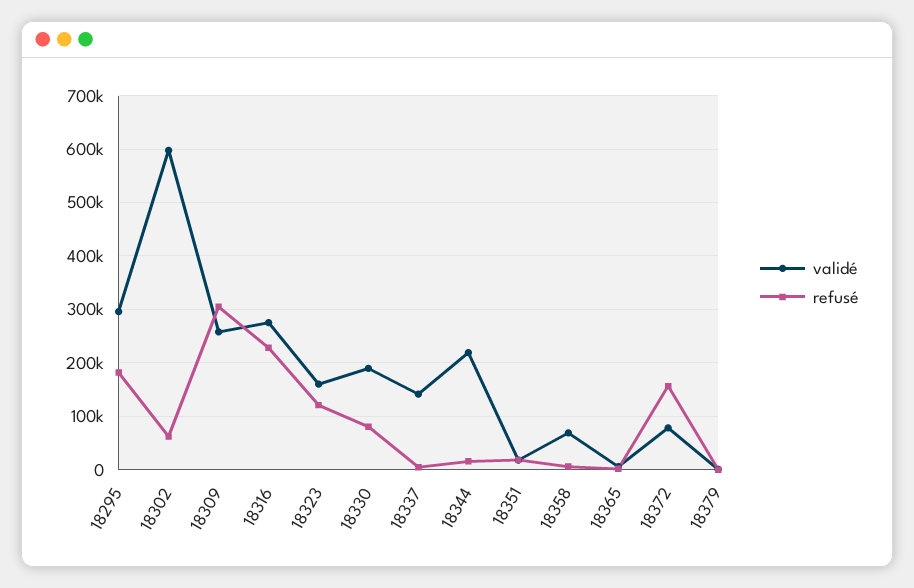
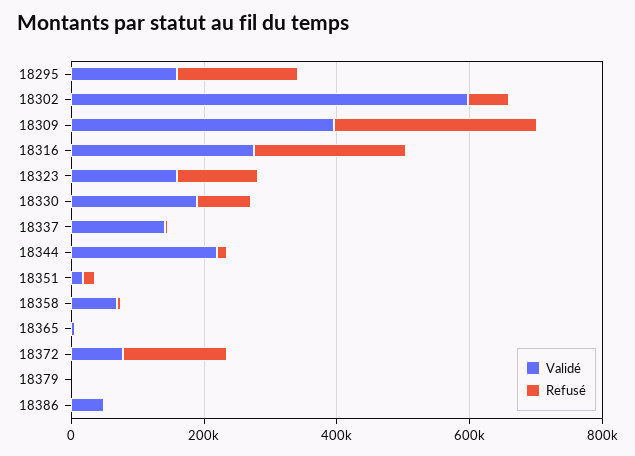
validé, 18295: 300000 -> 150000
validé, 18309: 260000 -> 400000
validé, 18386: none -> 50000
refusé, 18386: none -> 0

